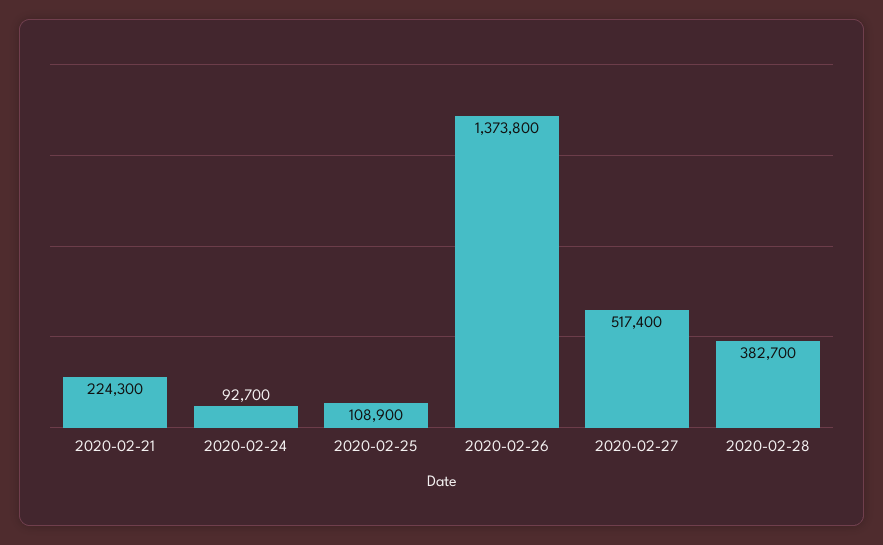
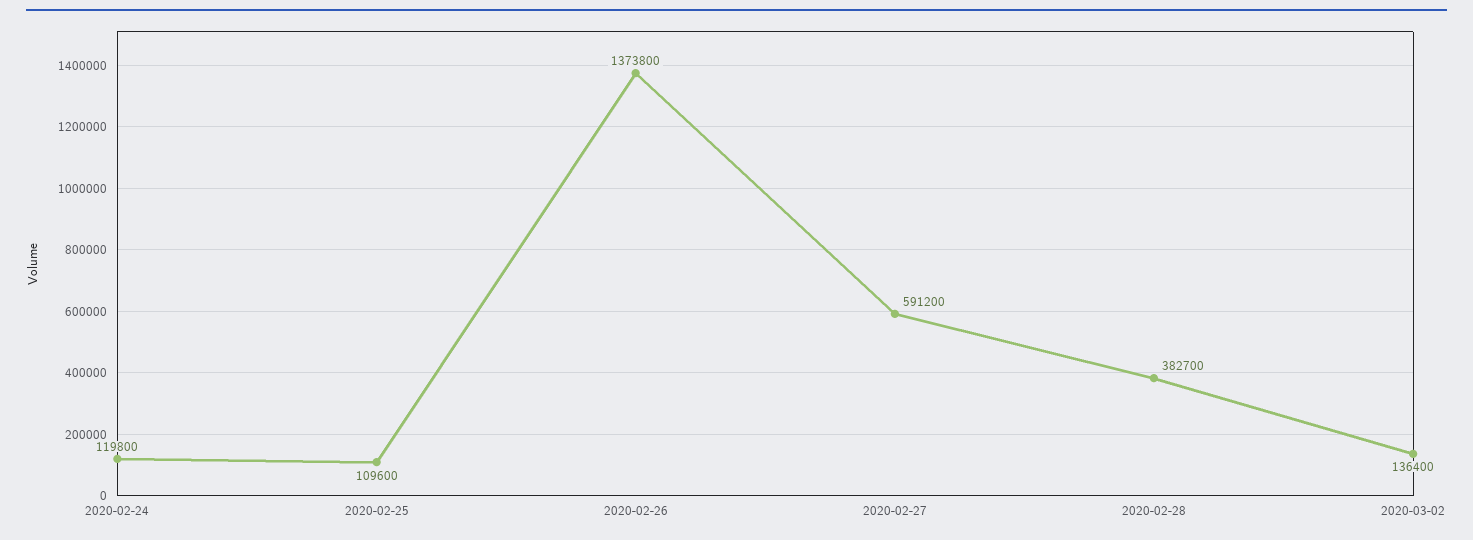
2020-02-21: 224300 -> none
2020-02-24: 92700 -> 119800
2020-02-25: 108900 -> 109600
2020-02-27: 517400 -> 591200
2020-03-02: none -> 136400

